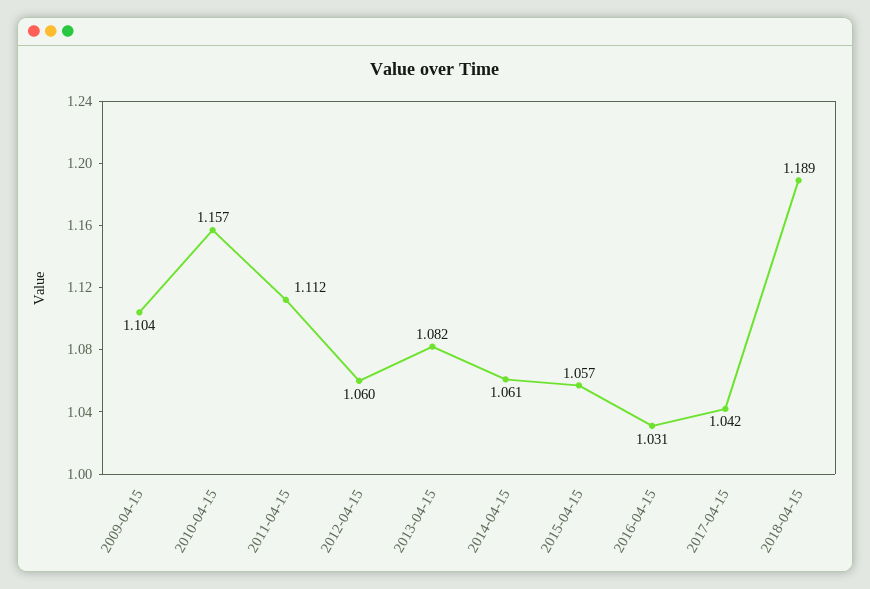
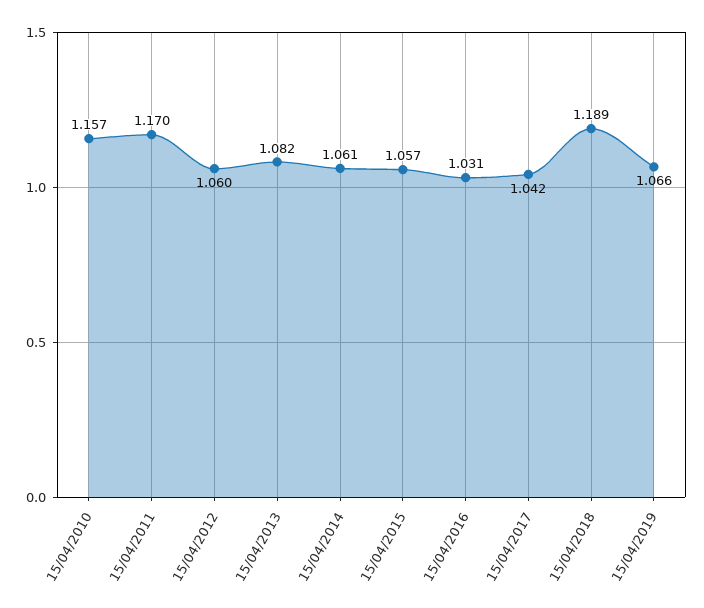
2009-04-15: 1.104 -> none
2011-04-15: 1.112 -> 1.17
15/04/2019: none -> 1.066

